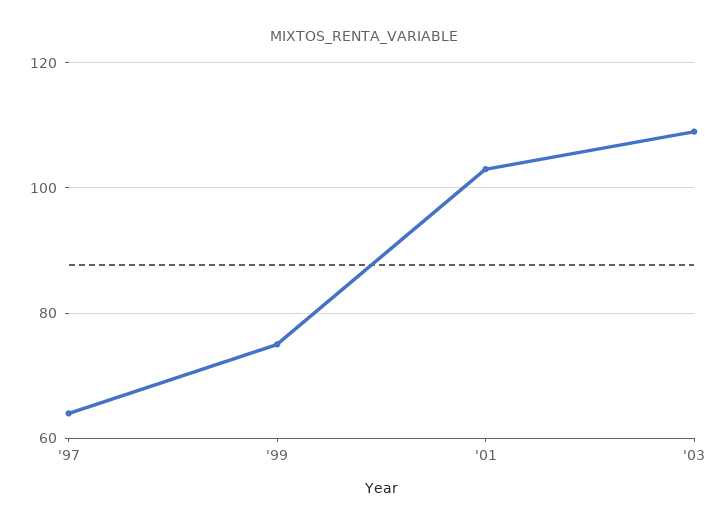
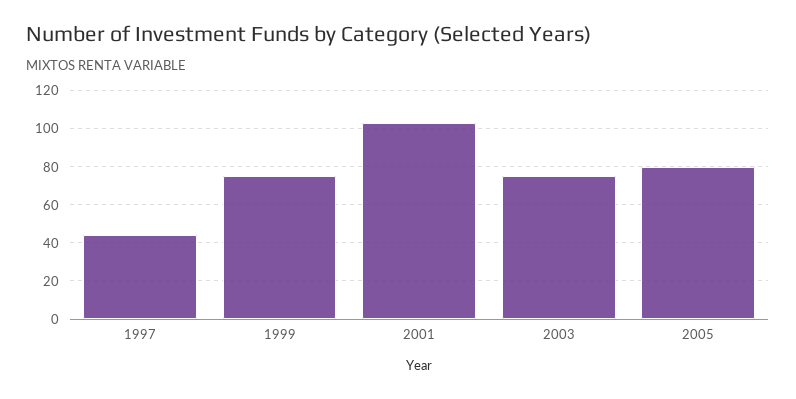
'97: 65 -> 45
'03: 110 -> 75
2005: none -> 80

